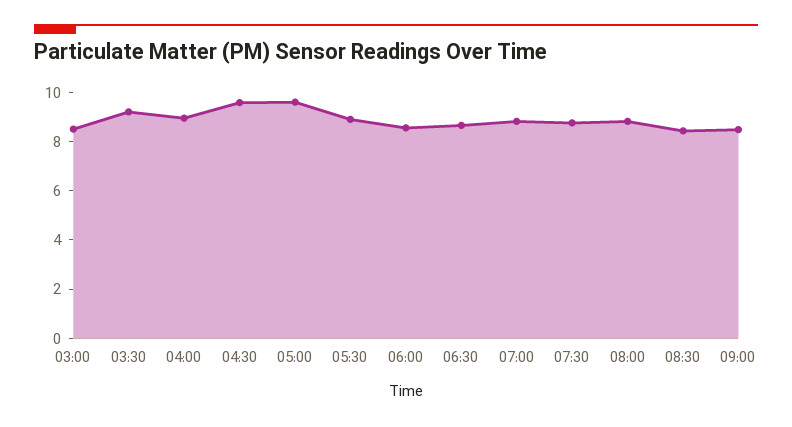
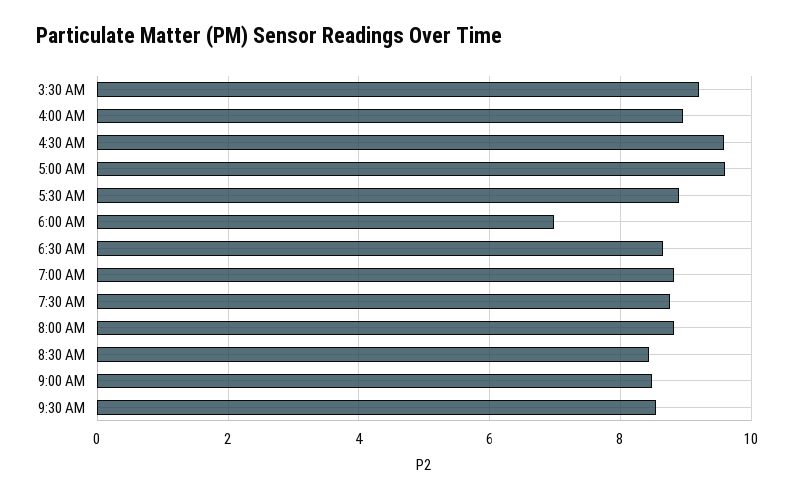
03:00: 8.5 -> none
06:00: 8.5 -> 7
9:30 AM: none -> 8.6

